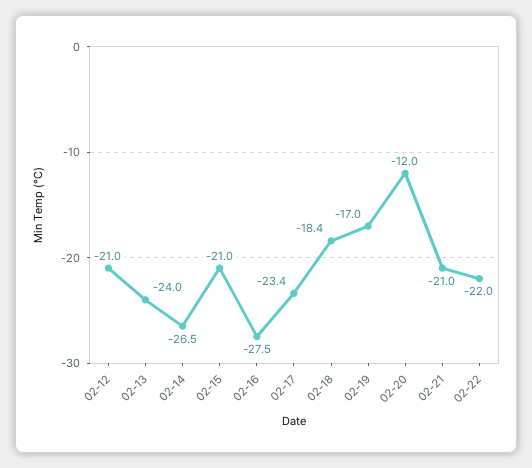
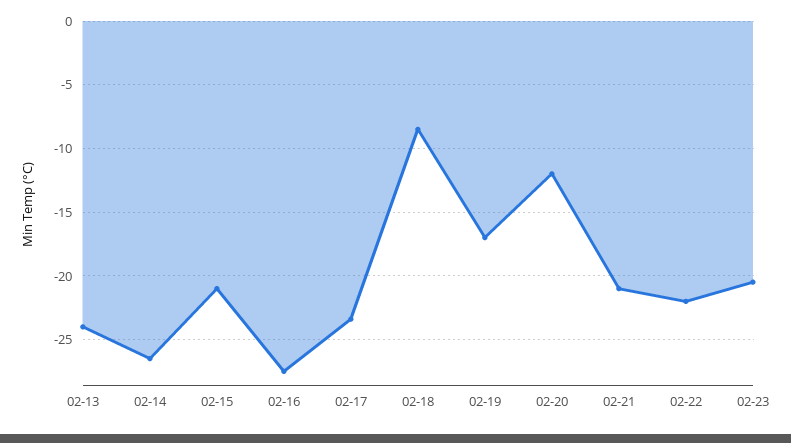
02-12: -21 -> none
02-18: -18.4 -> -8.5
02-23: none -> -20.5

